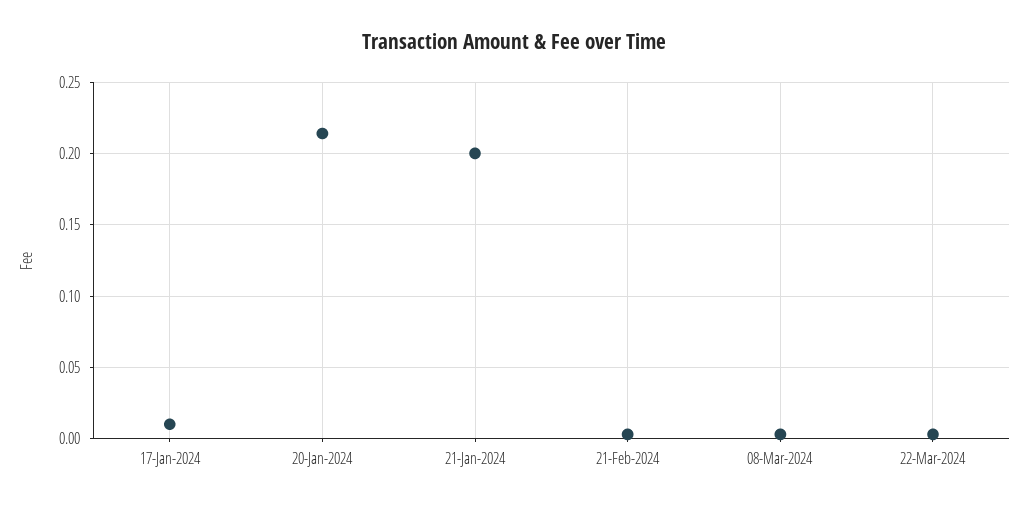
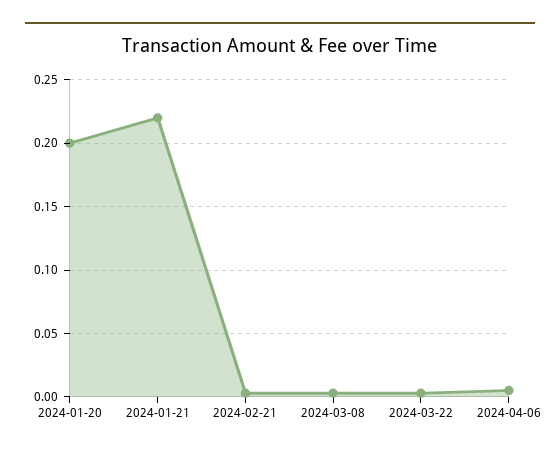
17-Jan-2024: 0.01 -> none
20-Jan-2024: 0.215 -> 0.2
21-Jan-2024: 0.2 -> 0.22
2024-04-06: none -> 0.005

